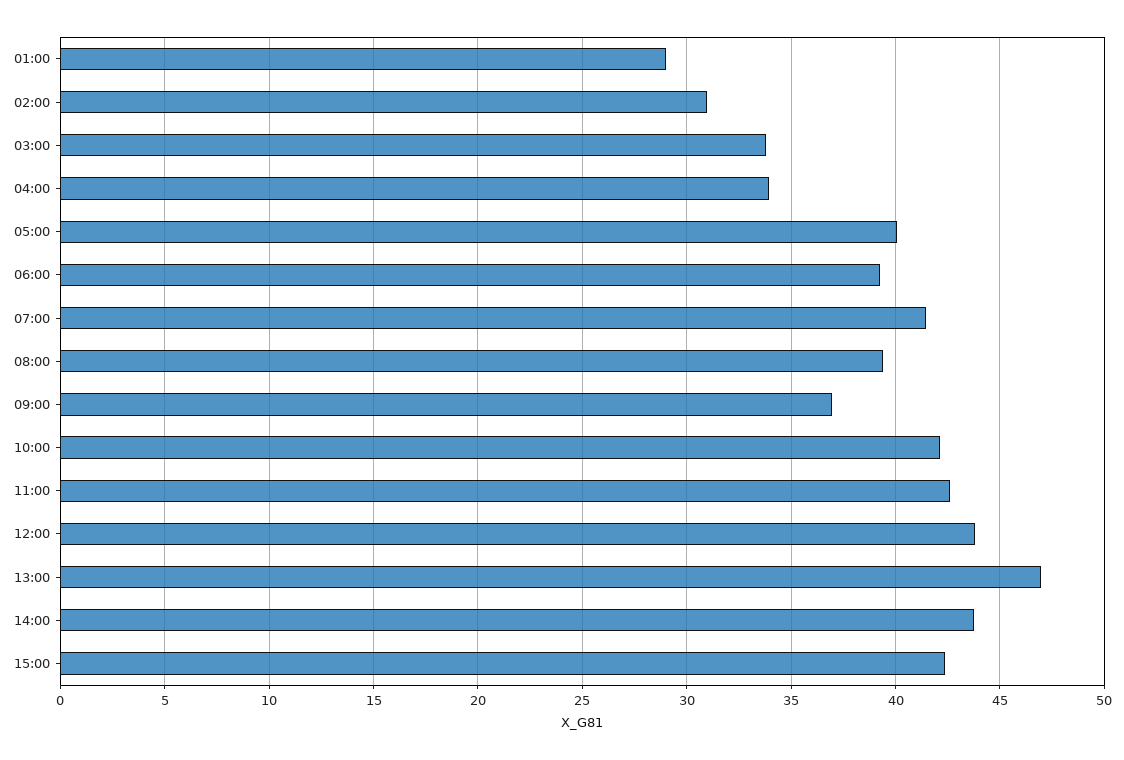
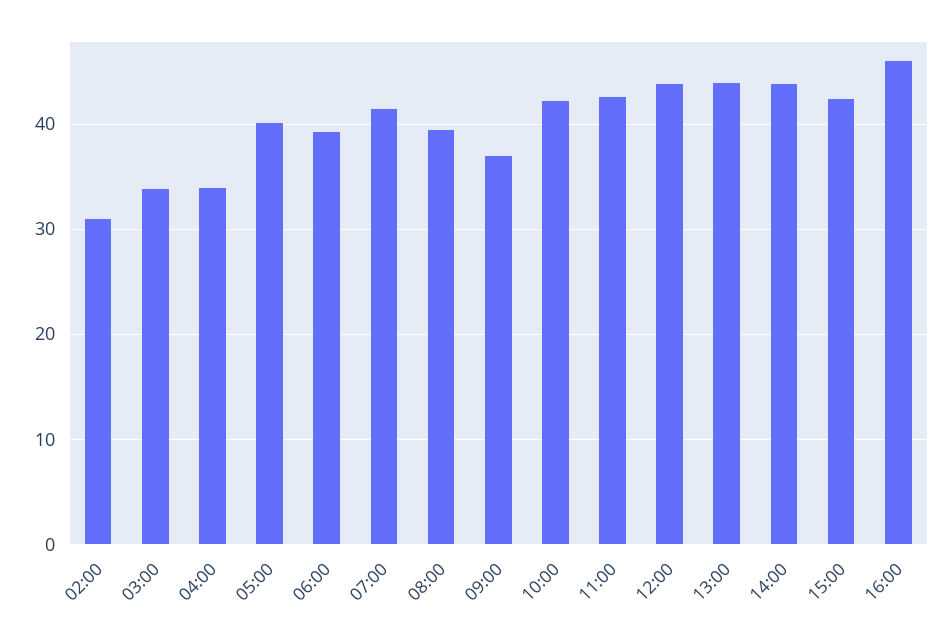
01:00: 29 -> none
13:00: 47 -> 44
16:00: none -> 46

